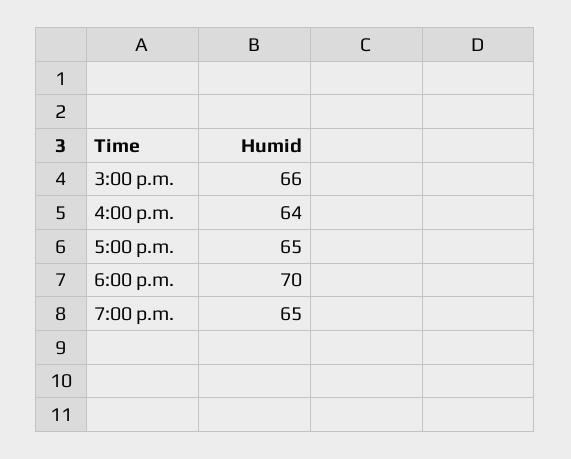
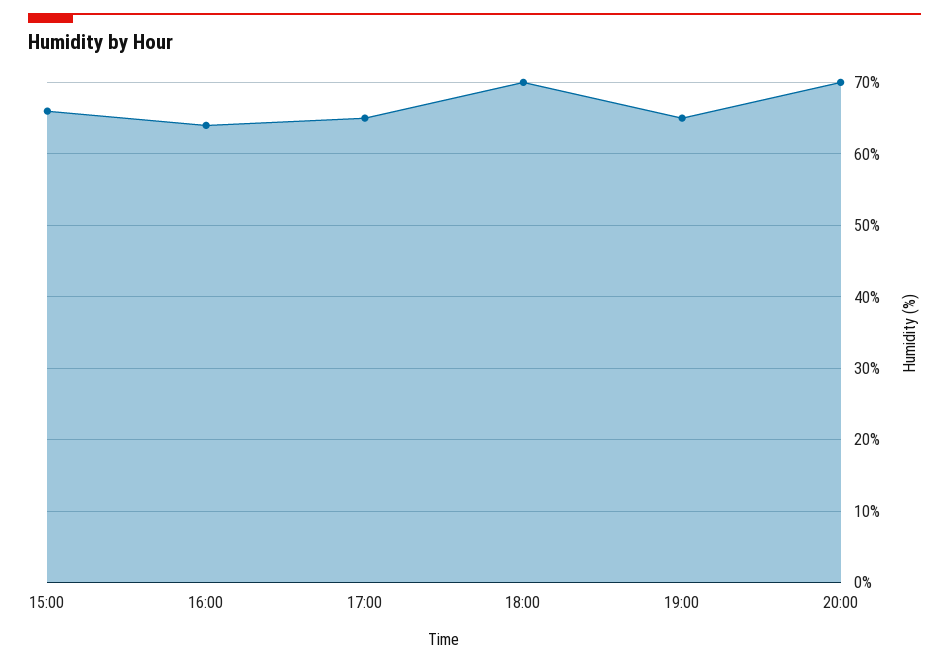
20:00: none -> 70

